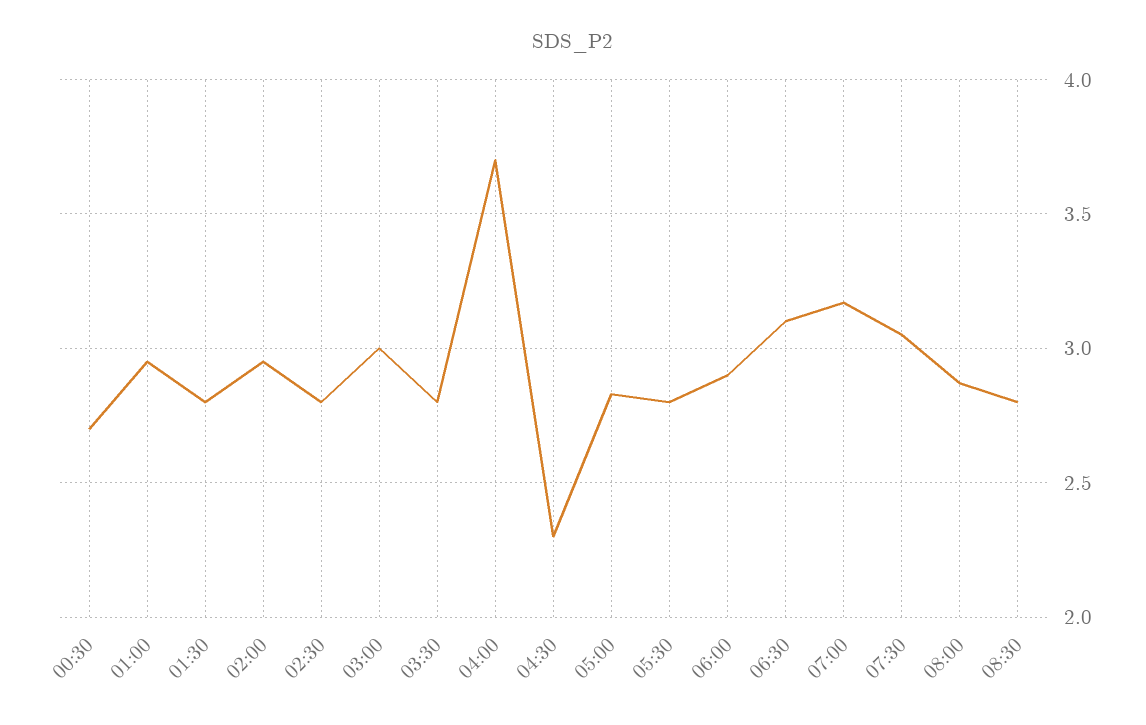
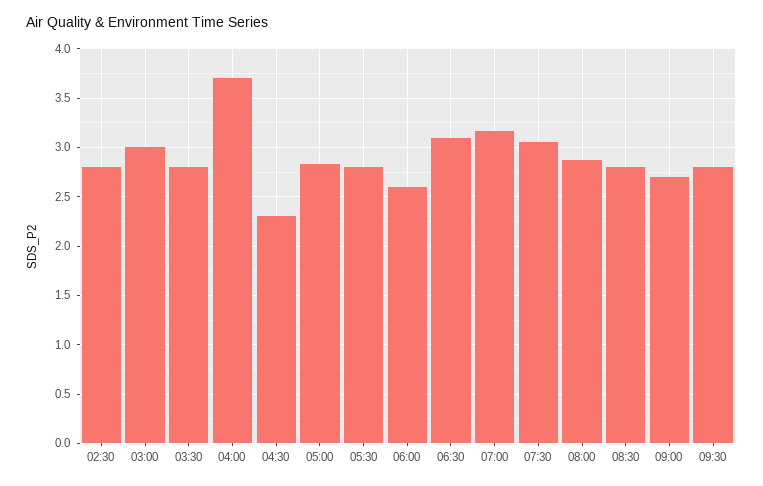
00:30: 2.7 -> none
01:00: 2.95 -> none
01:30: 2.8 -> none
02:00: 2.95 -> none
06:00: 2.9 -> 2.6
09:00: none -> 2.7
09:30: none -> 2.8

